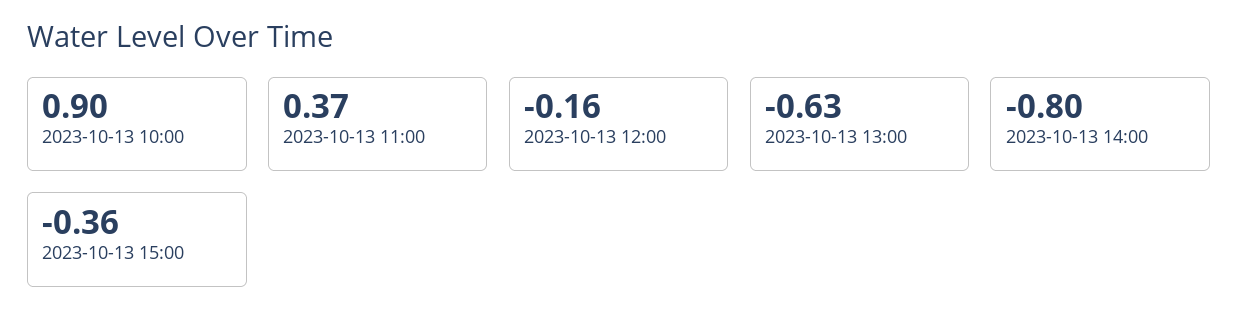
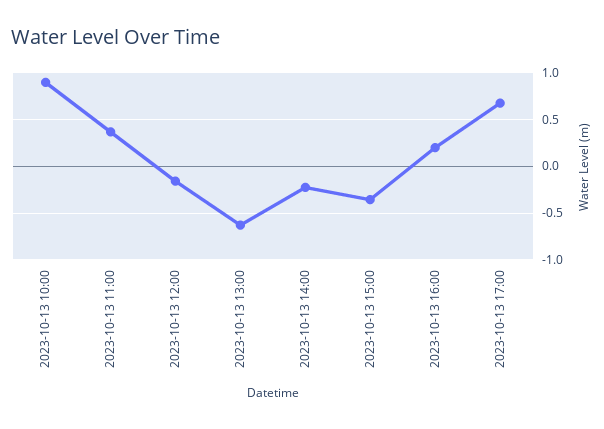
2023-10-13 14:00: -0.8 -> -0.2
2023-10-13 16:00: none -> 0.2
2023-10-13 17:00: none -> 0.7

